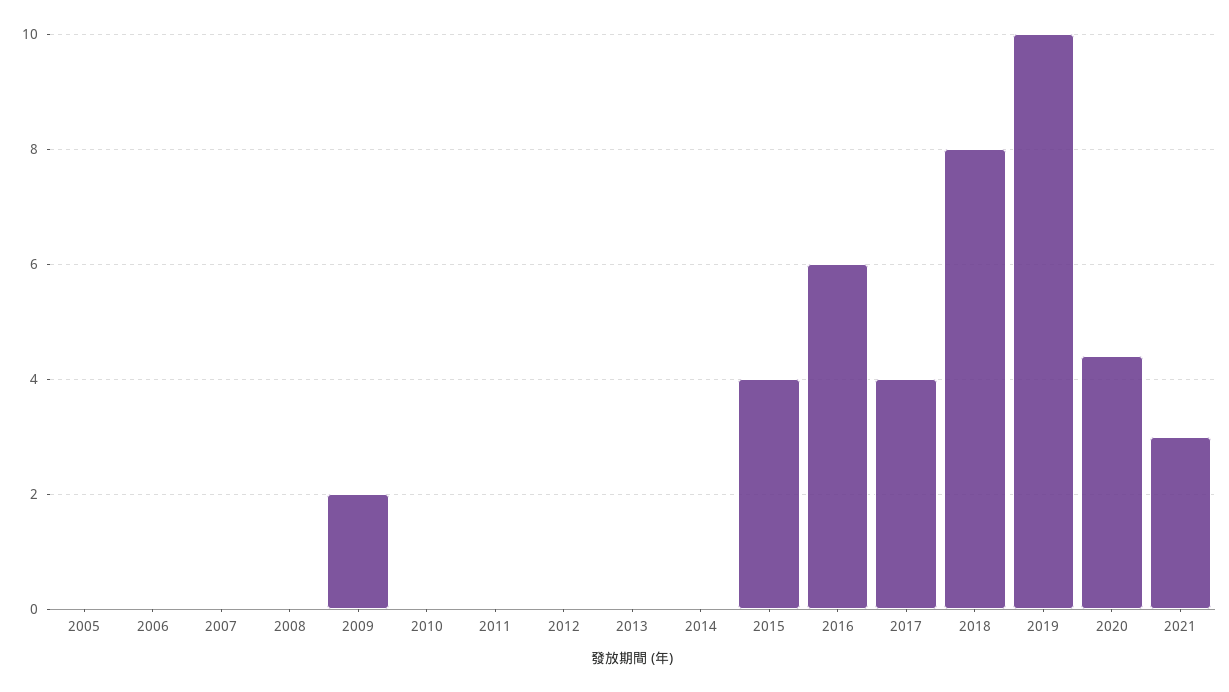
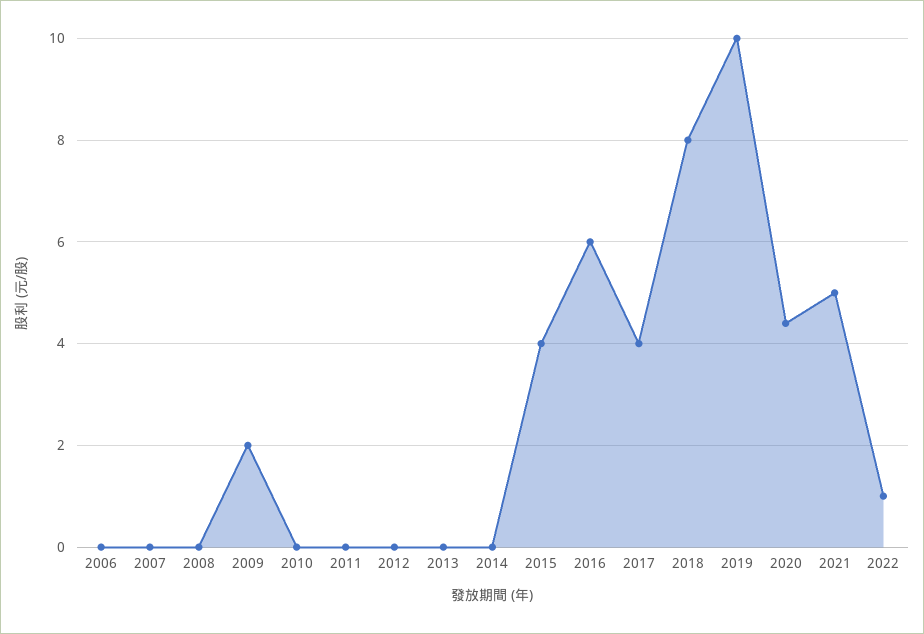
2005: 0 -> none
2021: 3 -> 5
2022: none -> 1

